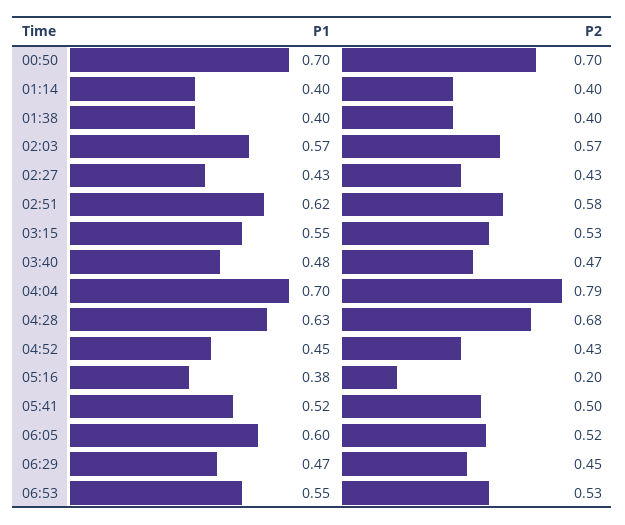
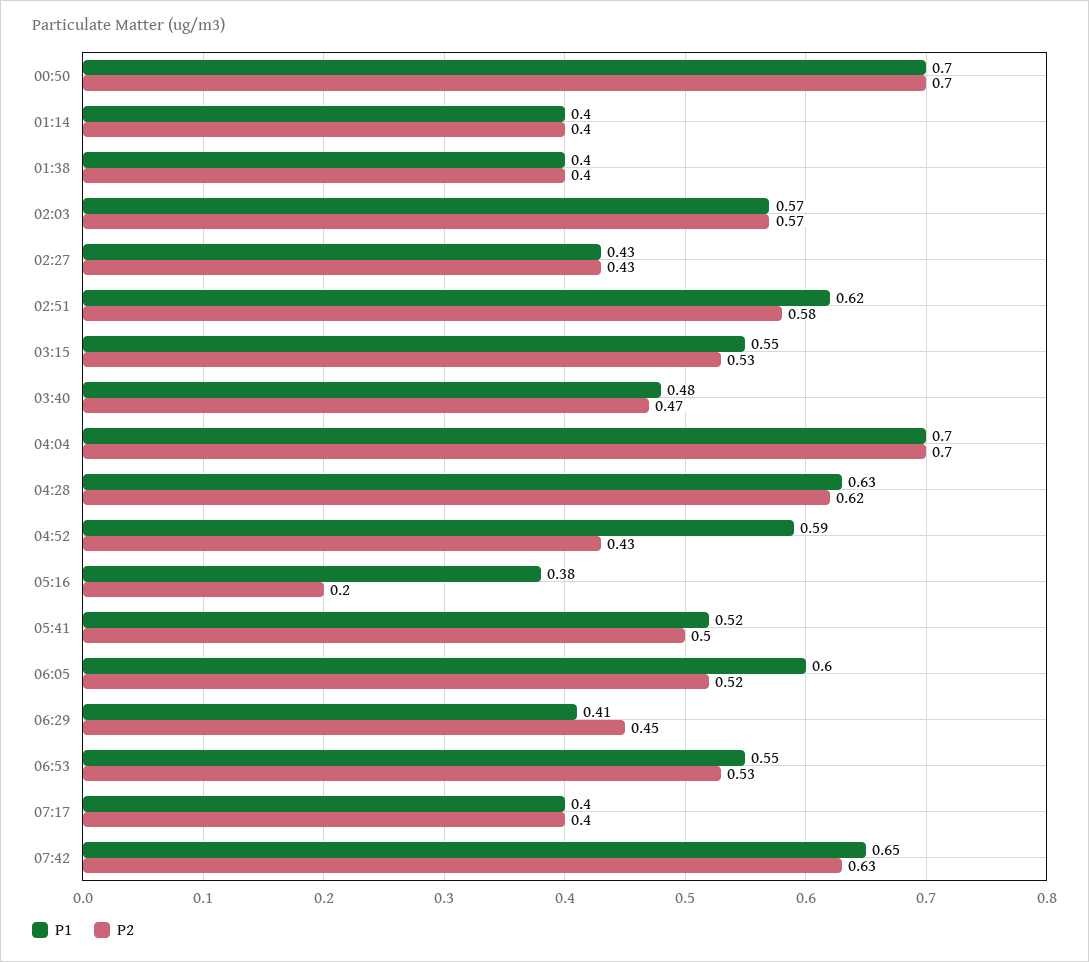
P2, 04:04: 0.79 -> 0.7
P2, 04:28: 0.68 -> 0.62
P1, 04:52: 0.45 -> 0.59
P1, 06:29: 0.47 -> 0.41
P1, 07:17: none -> 0.4
P2, 07:17: none -> 0.4
P1, 07:42: none -> 0.65
P2, 07:42: none -> 0.63

